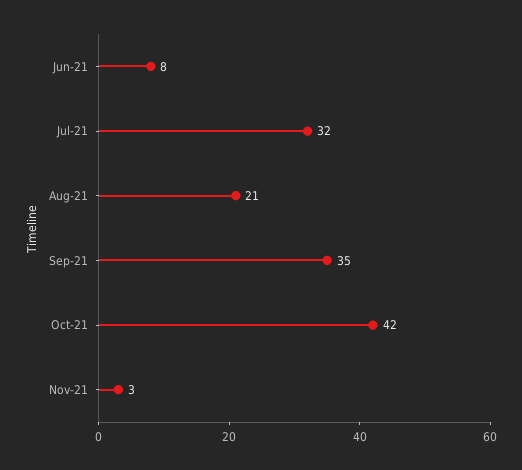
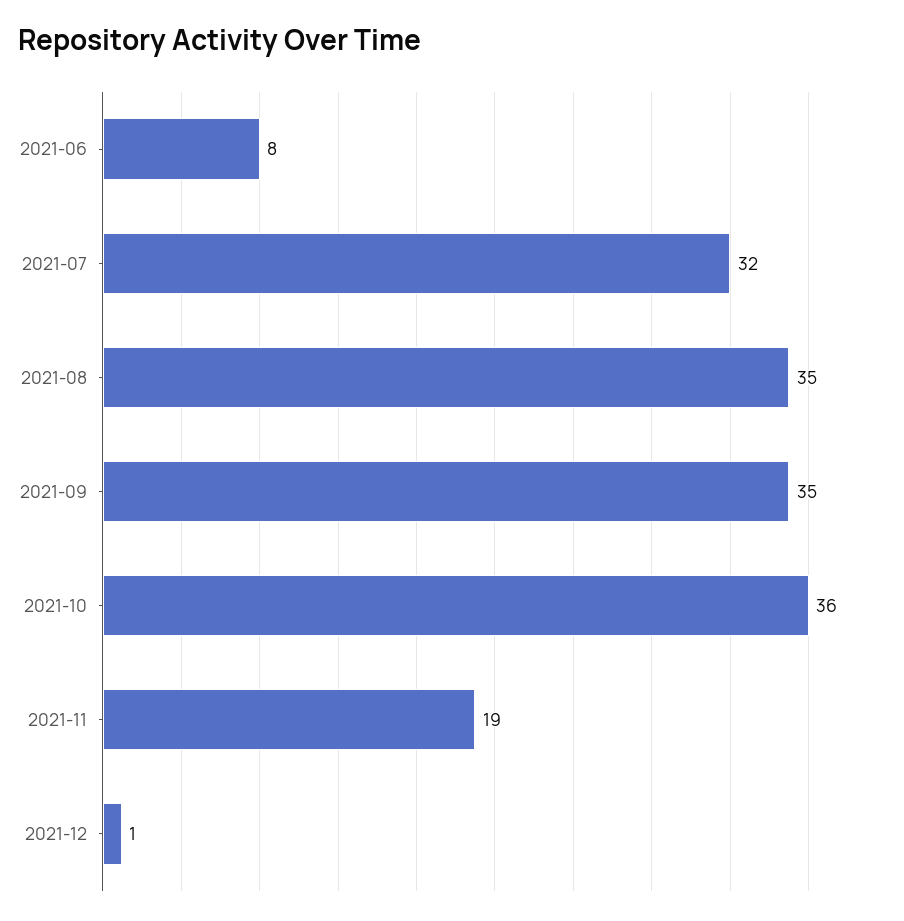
Aug-21: 21 -> 35
Oct-21: 42 -> 36
Nov-21: 3 -> 19
2021-12: none -> 1

